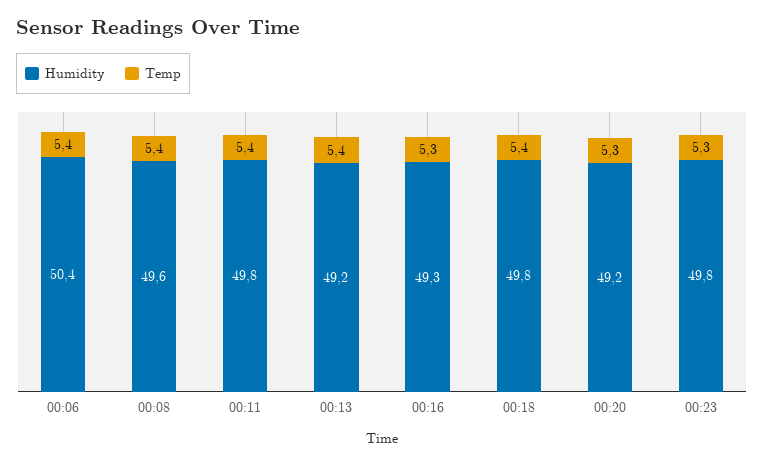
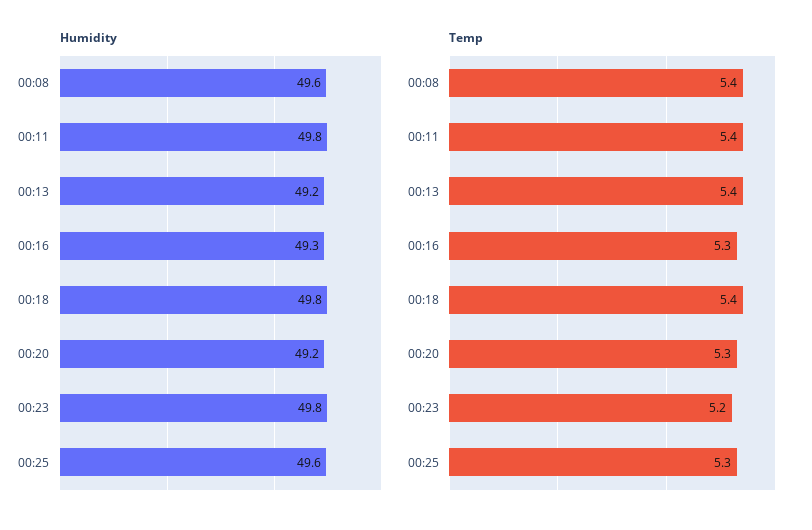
Humidity, 00:06: 50.4 -> none
Temp, 00:06: 5.4 -> none
Temp, 00:23: 5.3 -> 5.2
Humidity, 00:25: none -> 49.6
Temp, 00:25: none -> 5.3

